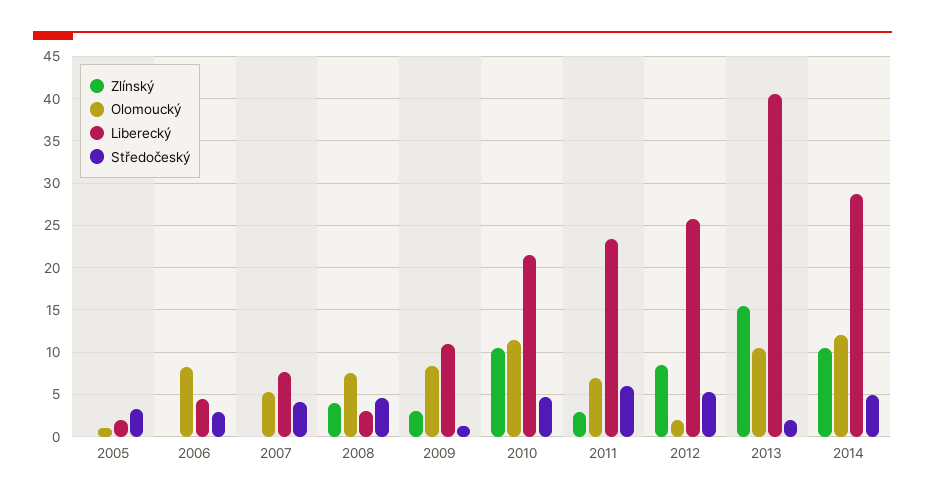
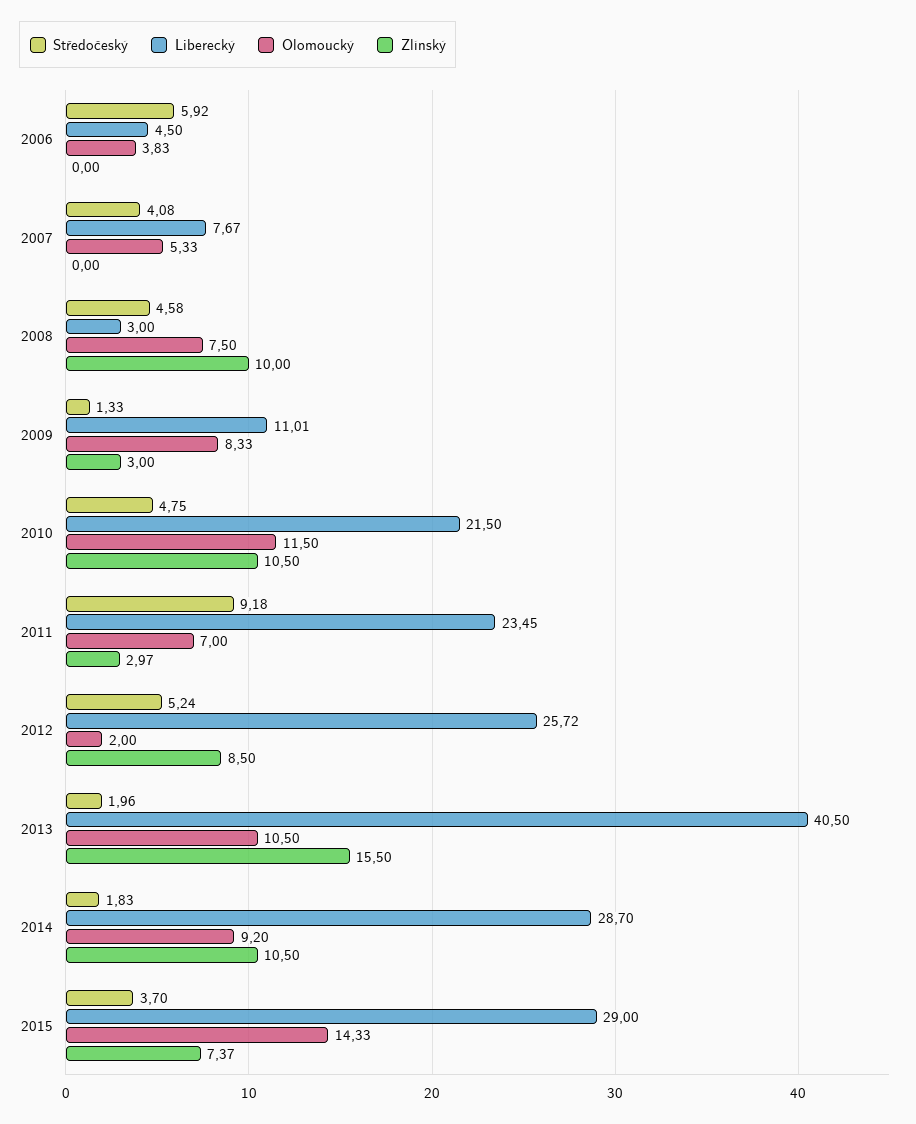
Zlínský, 2005: 0 -> none
Olomoucký, 2005: 1 -> none
Liberecký, 2005: 2 -> none
Středočeský, 2005: 3 -> none
Olomoucký, 2006: 8 -> 3.83
Středočeský, 2006: 3 -> 5.92
Zlínský, 2008: 4 -> 10
Středočeský, 2011: 6 -> 9.18
Olomoucký, 2014: 12 -> 9.2
Středočeský, 2014: 5 -> 1.83
Středočeský, 2015: none -> 3.7
Liberecký, 2015: none -> 29
Olomoucký, 2015: none -> 14.33
Zlínský, 2015: none -> 7.37

